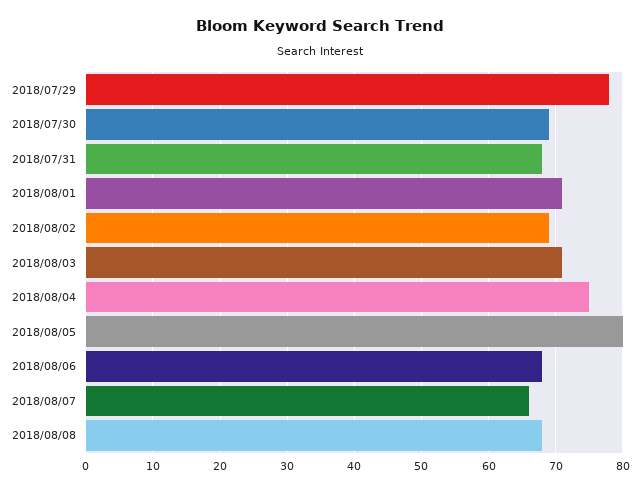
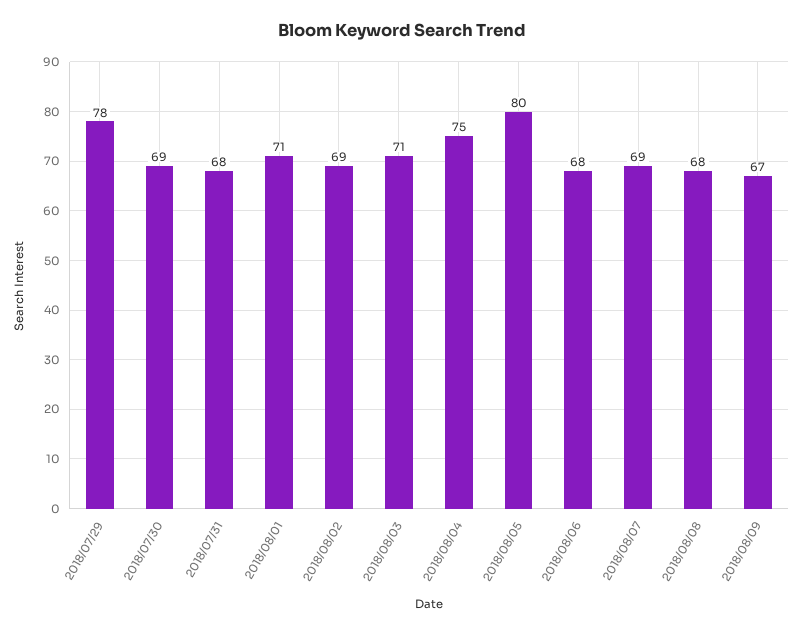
2018/08/07: 66 -> 69
2018/08/09: none -> 67

